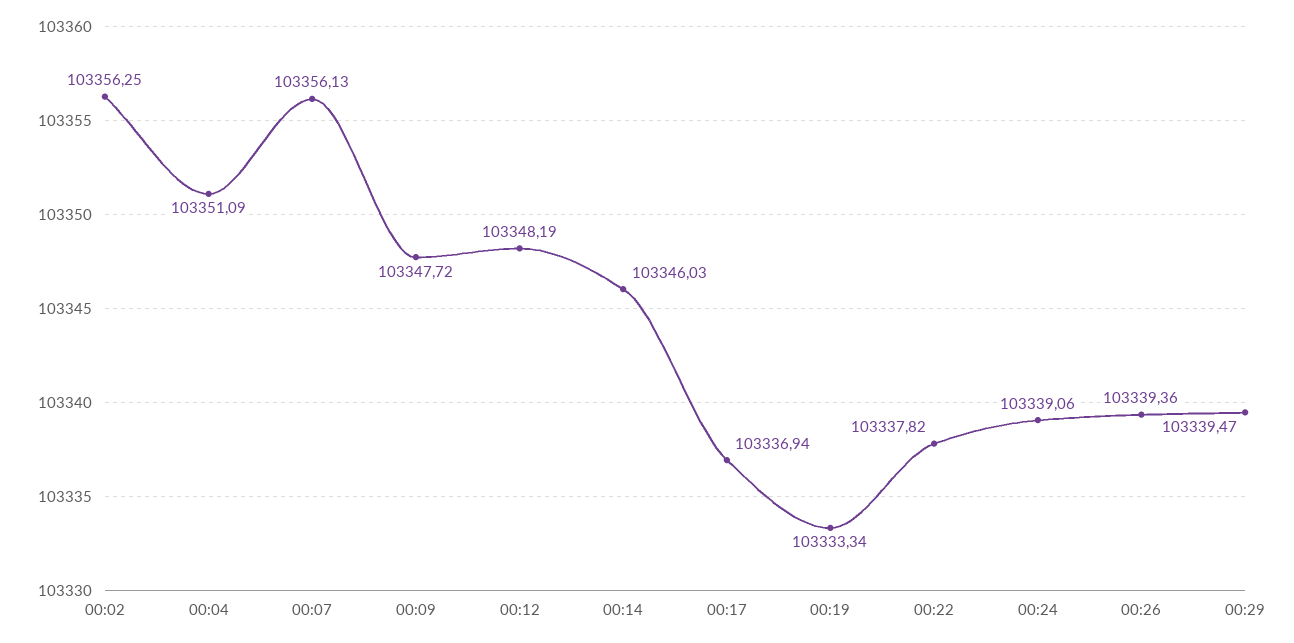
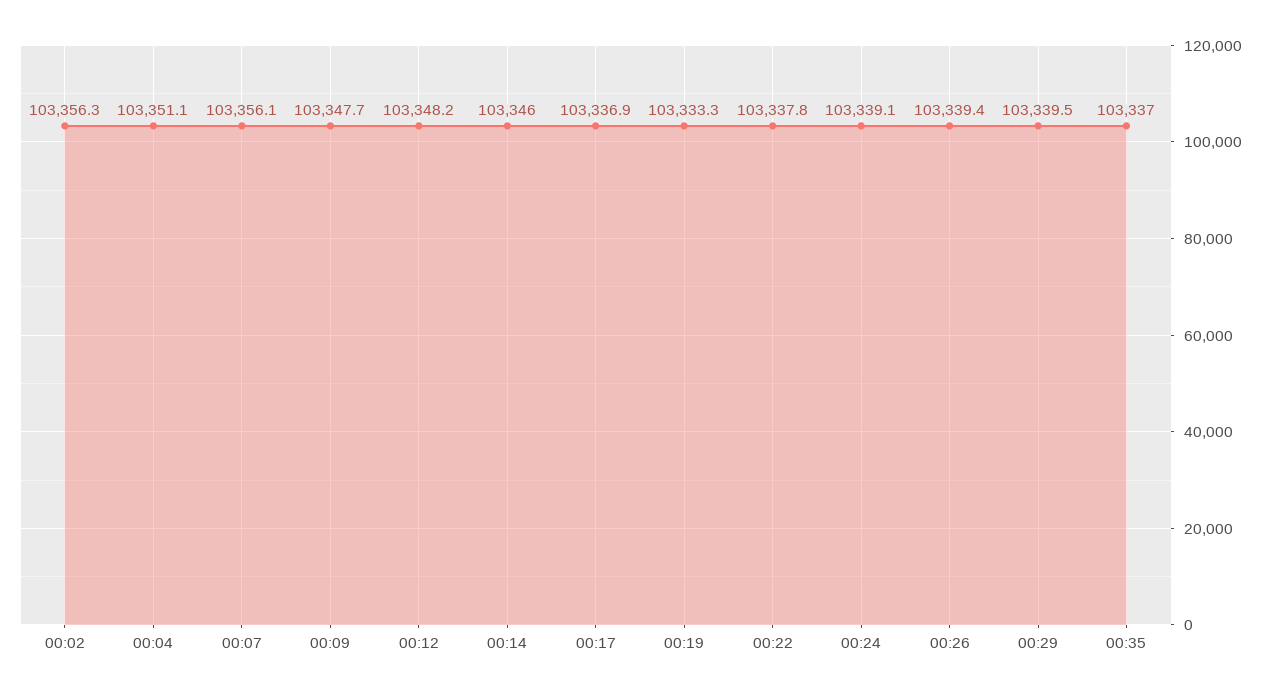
00:35: none -> 103337

